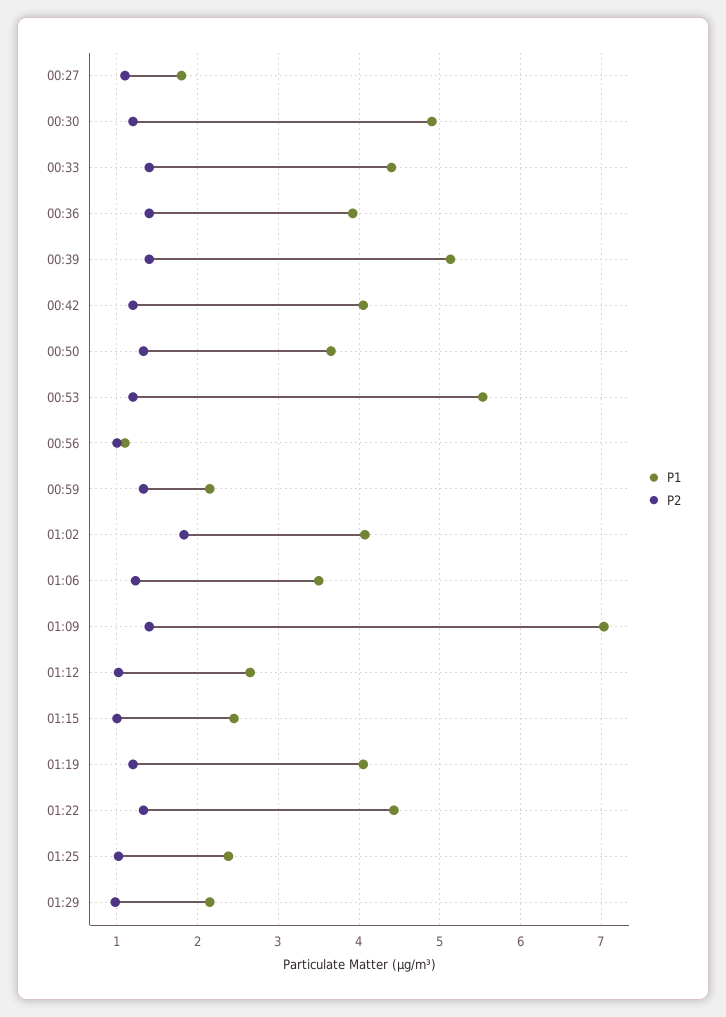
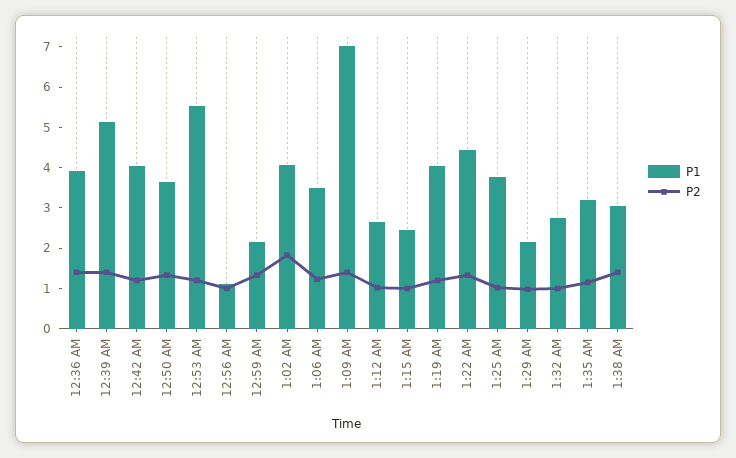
P1, 00:27: 1.8 -> none
P2, 00:27: 1.1 -> none
P1, 00:30: 4.9 -> none
P2, 00:30: 1.2 -> none
P1, 00:33: 4.4 -> none
P2, 00:33: 1.4 -> none
P1, 01:25: 2.4 -> 3.8
P1, 1:32 AM: none -> 2.8
P2, 1:32 AM: none -> 1
P1, 1:35 AM: none -> 3.2
P2, 1:35 AM: none -> 1.2
P1, 1:38 AM: none -> 3
P2, 1:38 AM: none -> 1.4

